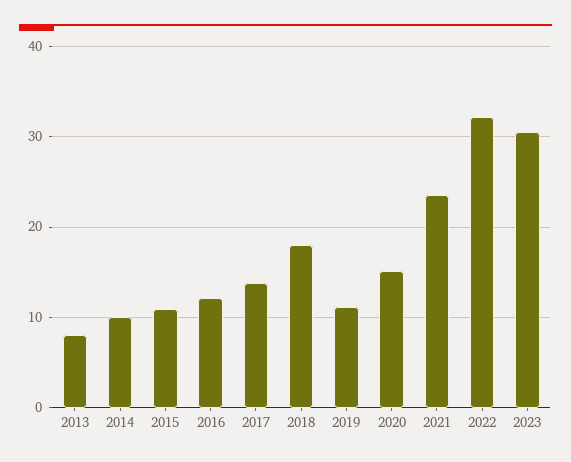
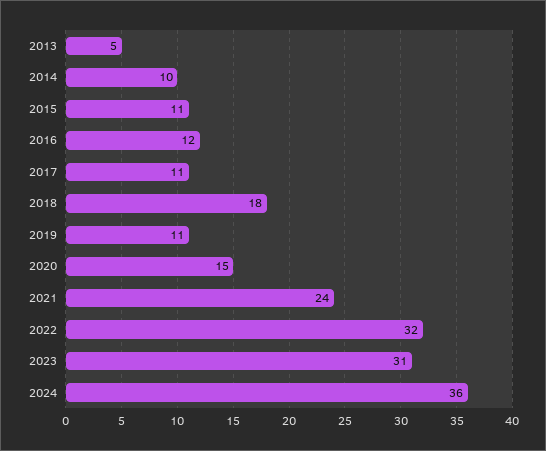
2013: 8 -> 5
2017: 14 -> 11
2024: none -> 36

